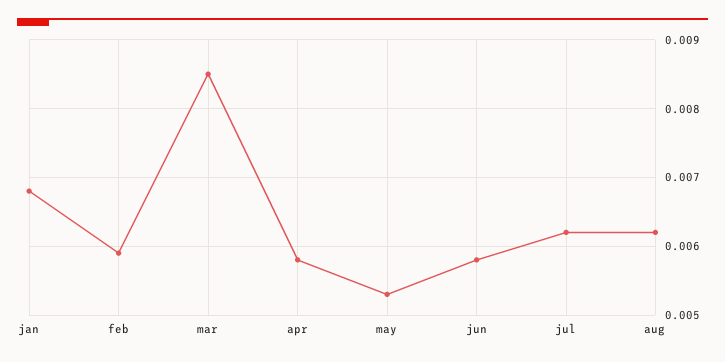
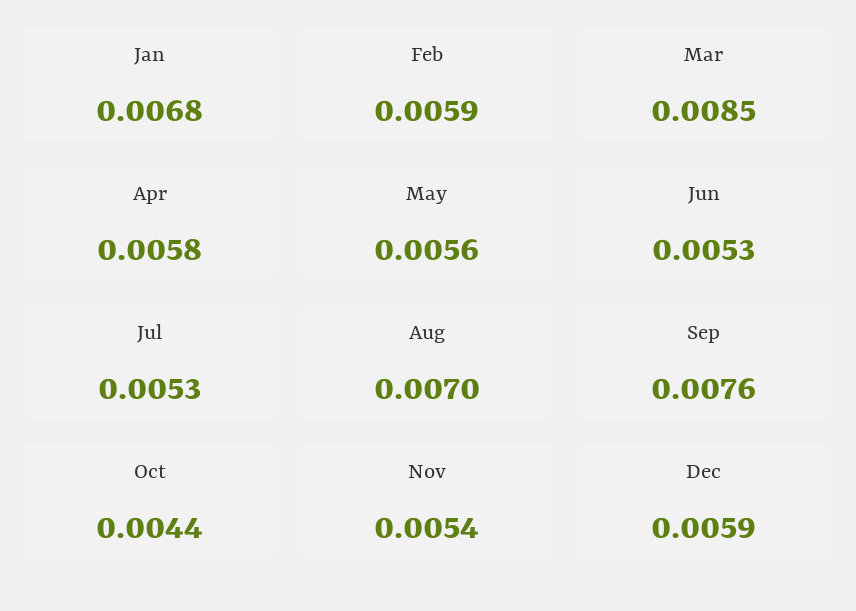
may: 0.0053 -> 0.0056
jun: 0.0058 -> 0.0053
jul: 0.0062 -> 0.0053
aug: 0.0062 -> 0.007
Sep: none -> 0.0076
Oct: none -> 0.0044
Nov: none -> 0.0054
Dec: none -> 0.0059

